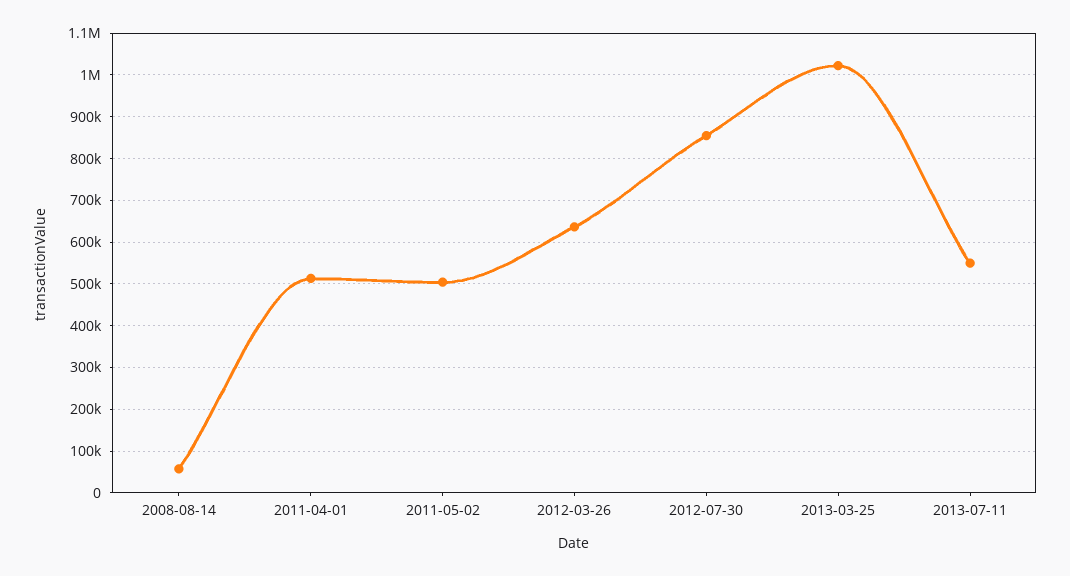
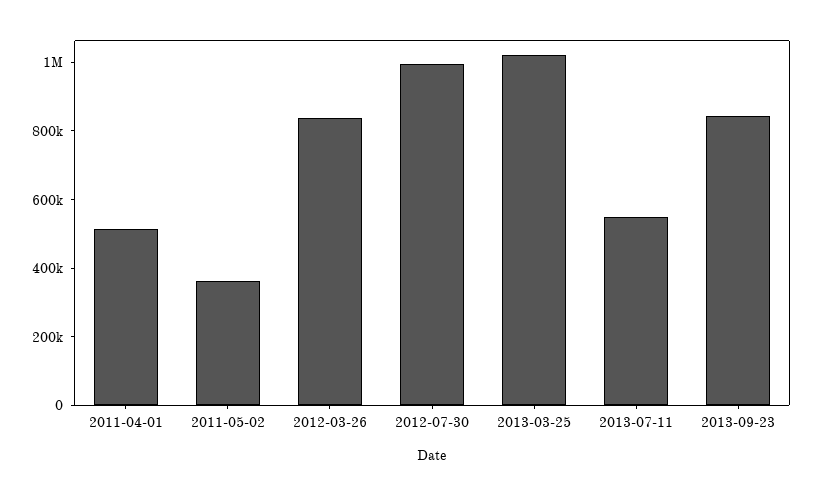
2008-08-14: 60000 -> none
2011-05-02: 500000 -> 350000
2012-03-26: 640000 -> 850000
2012-07-30: 860000 -> 1000000
2013-09-23: none -> 850000

